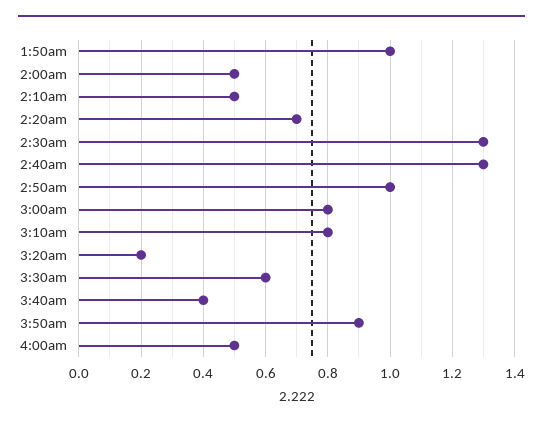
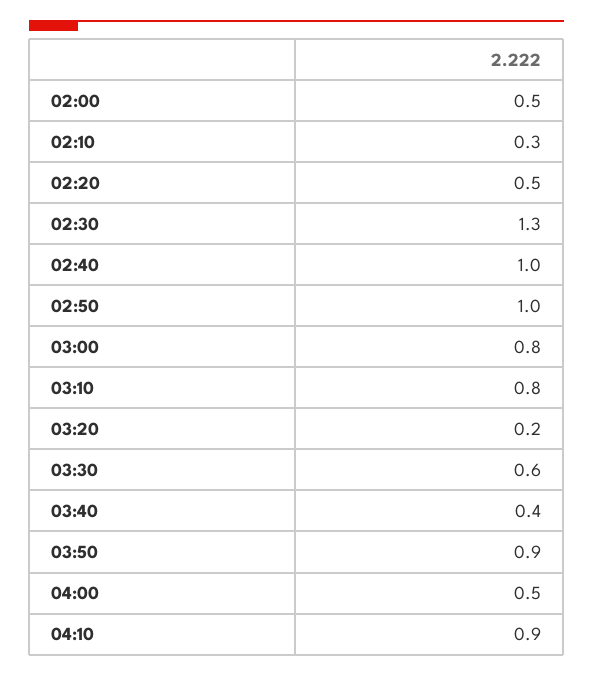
1:50am: 1 -> none
2:10am: 0.5 -> 0.3
2:20am: 0.7 -> 0.5
2:40am: 1.3 -> 1
04:10: none -> 0.9

